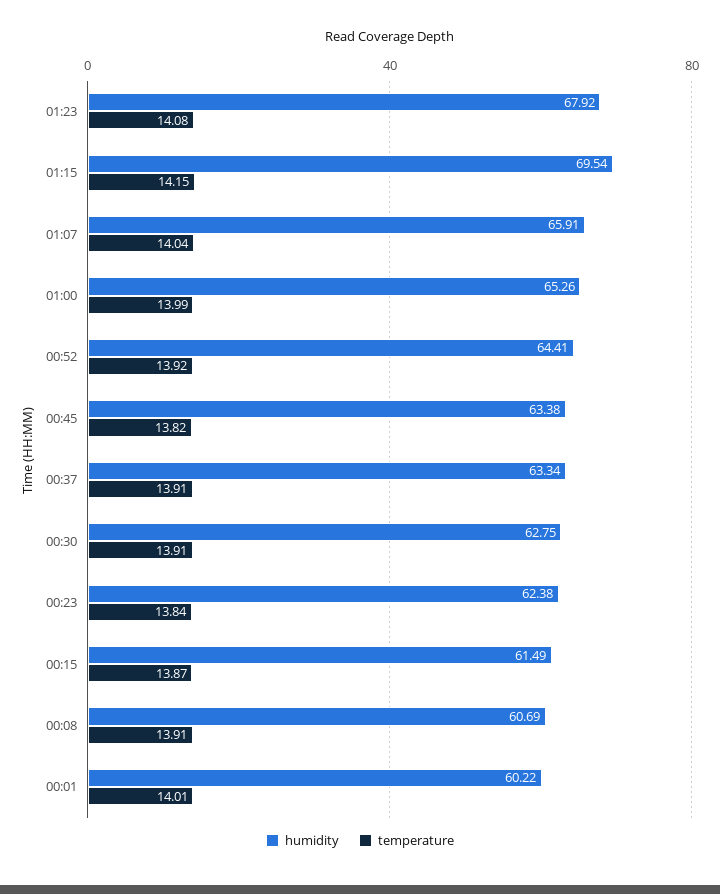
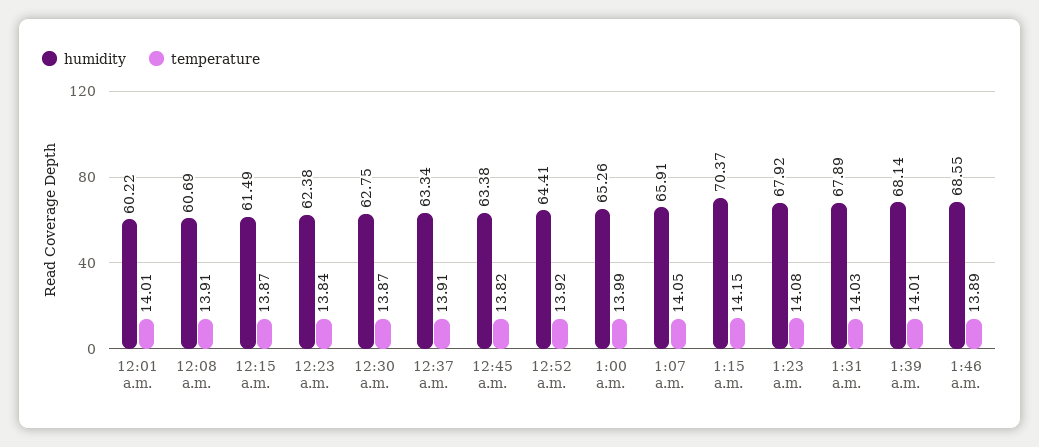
humidity, 01:15: 69.54 -> 70.37
temperature, 01:07: 14.04 -> 14.05
temperature, 00:30: 13.91 -> 13.87
humidity, 1:31 a.m.: none -> 67.89
temperature, 1:31 a.m.: none -> 14.03
humidity, 1:39 a.m.: none -> 68.14
temperature, 1:39 a.m.: none -> 14.01
humidity, 1:46 a.m.: none -> 68.55
temperature, 1:46 a.m.: none -> 13.89

